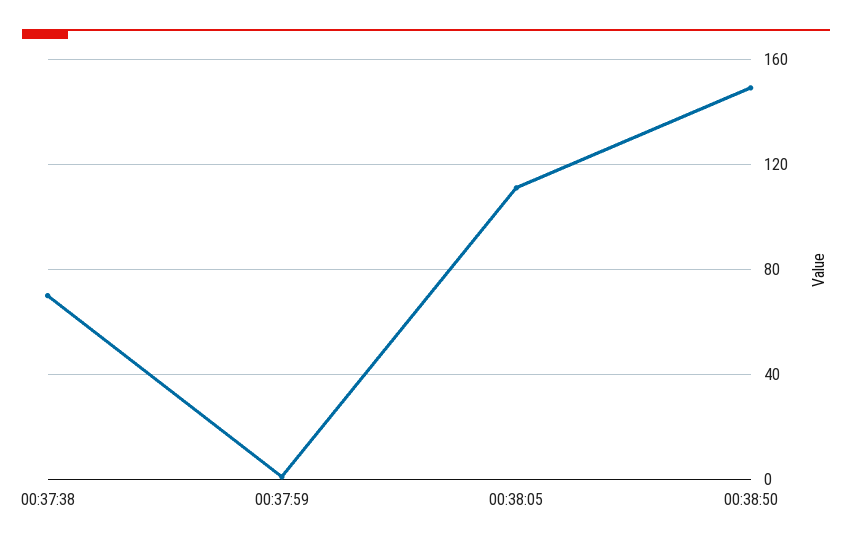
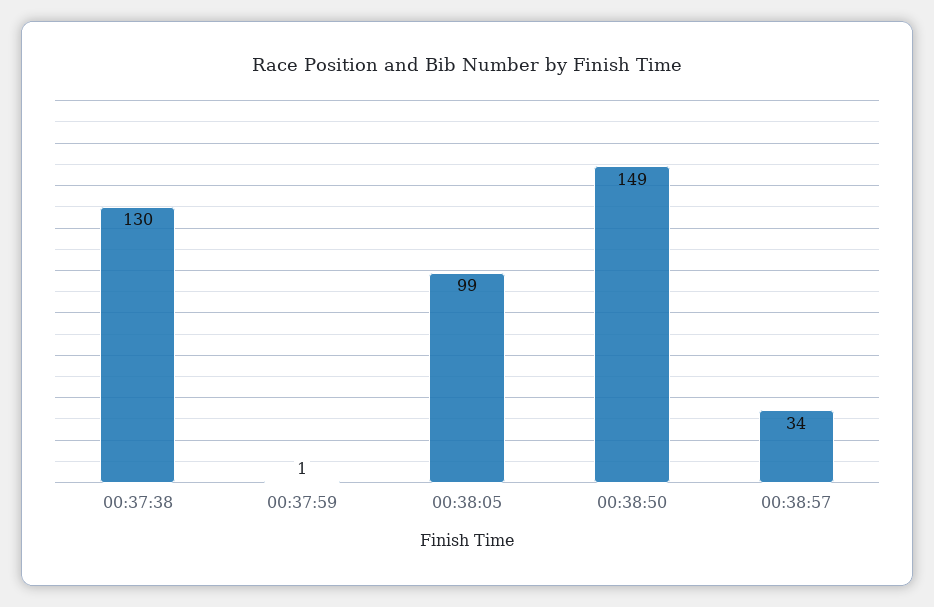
00:37:38: 70 -> 130
00:38:05: 110 -> 99
00:38:57: none -> 34

